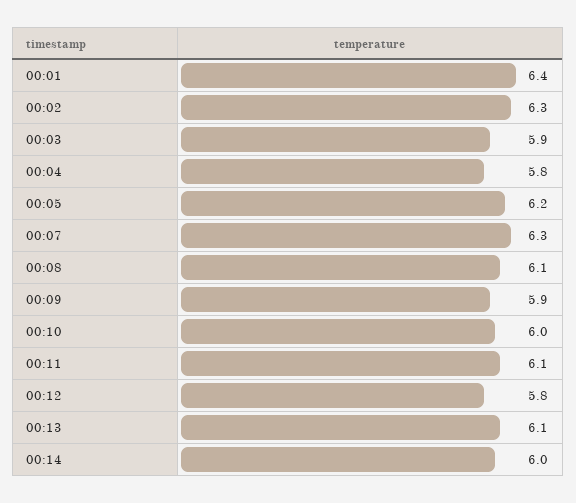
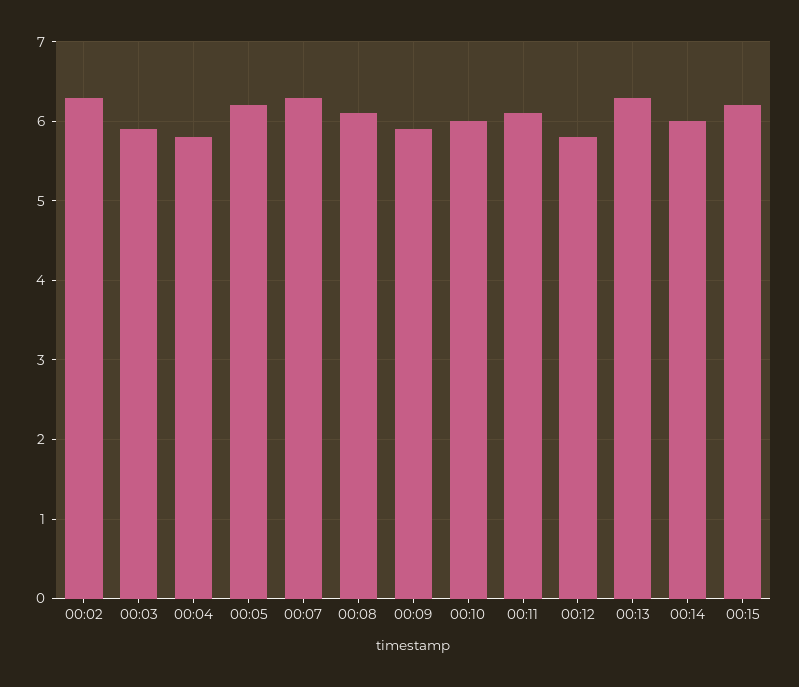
00:01: 6.4 -> none
00:13: 6.1 -> 6.3
00:15: none -> 6.2

